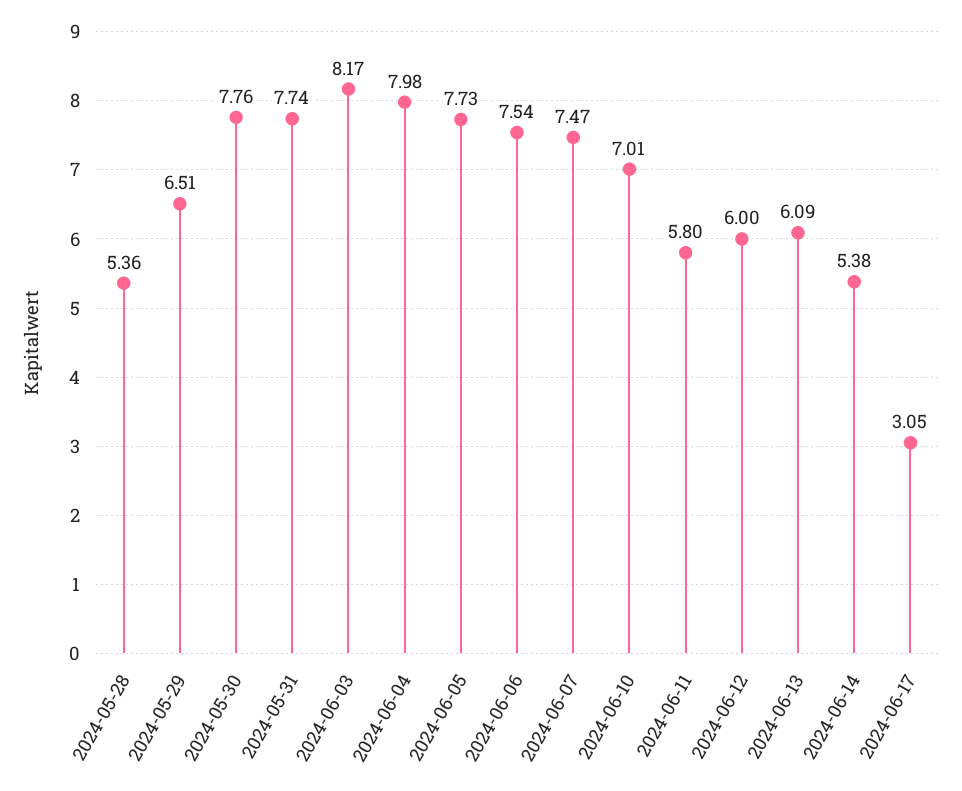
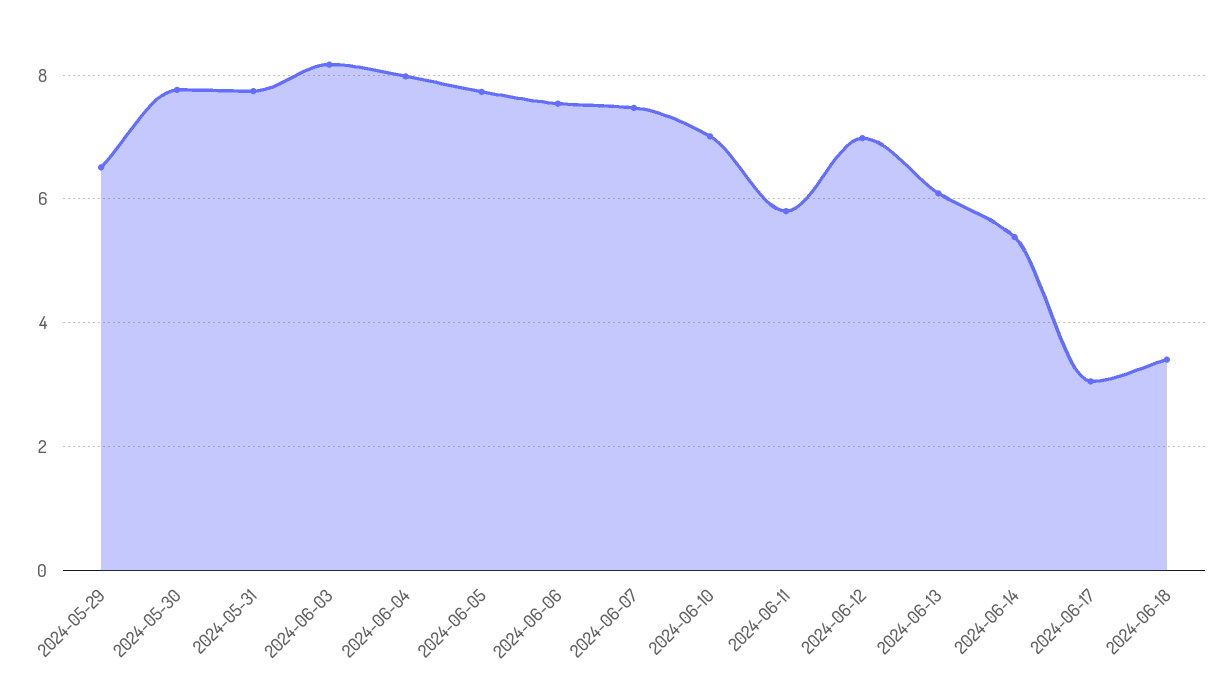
2024-05-28: 5.36 -> none
2024-06-12: 6 -> 7
2024-06-18: none -> 3.4

